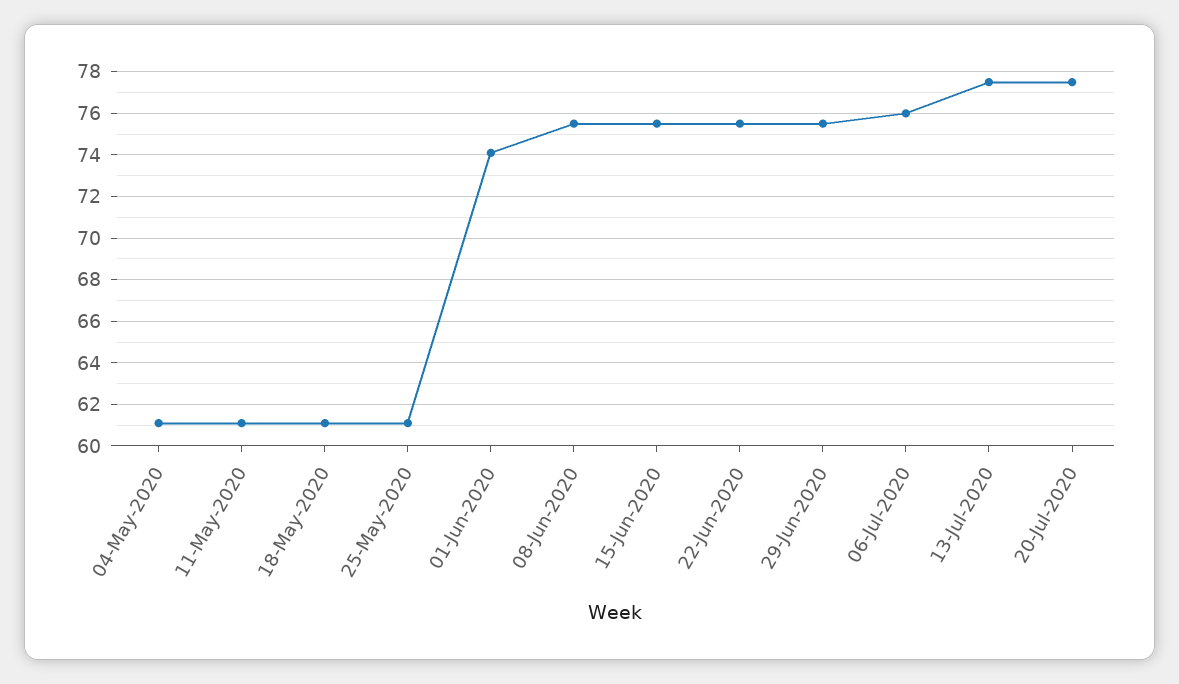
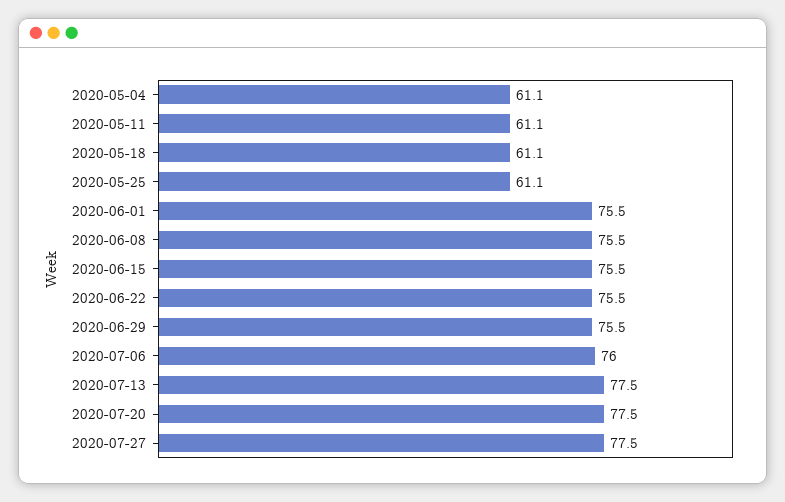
01-Jun-2020: 74 -> 75.5
2020-07-27: none -> 77.5

